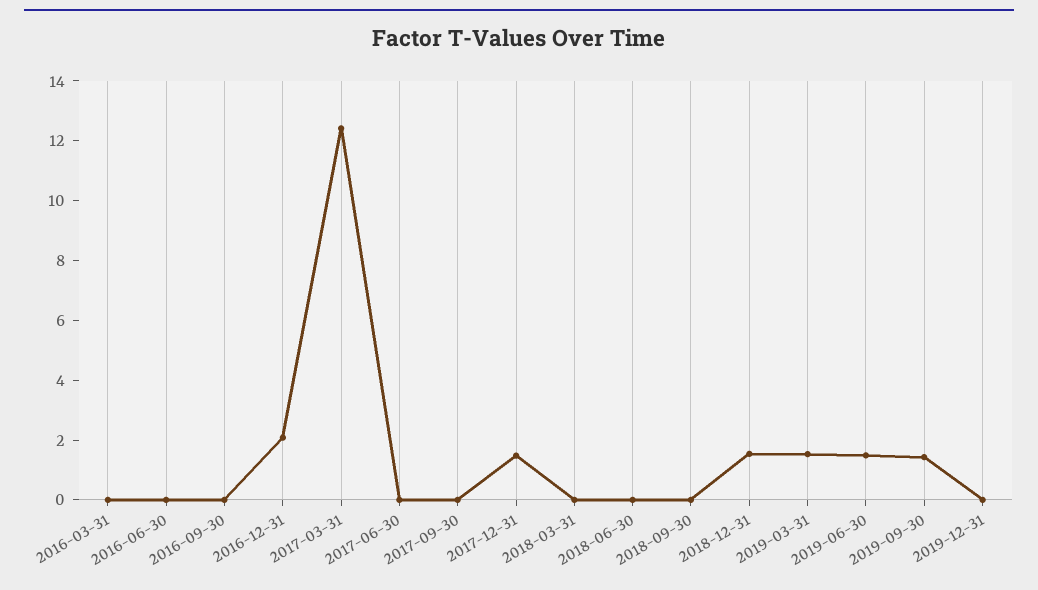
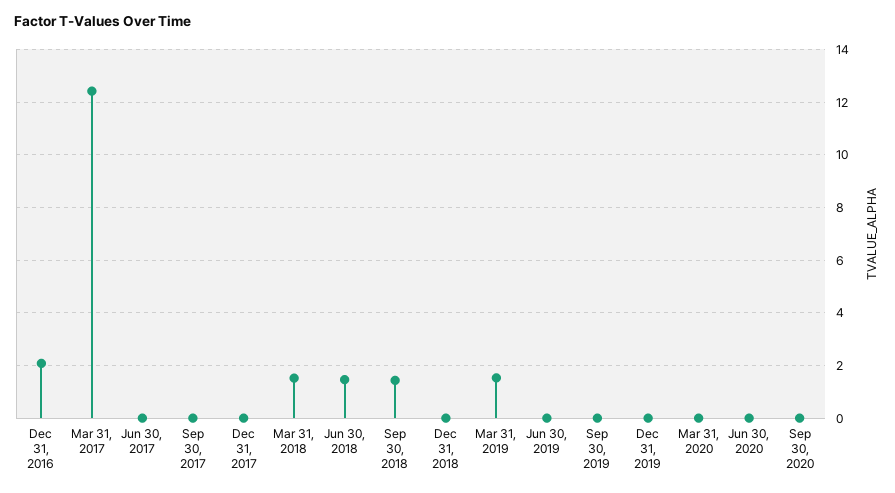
2016-03-31: 0 -> none
2016-06-30: 0 -> none
2016-09-30: 0 -> none
2017-12-31: 1.5 -> 0
2018-03-31: 0 -> 1.5
2018-06-30: 0 -> 1.5
2018-09-30: 0 -> 1.5
2018-12-31: 1.5 -> 0
2019-06-30: 1.5 -> 0
2019-09-30: 1.5 -> 0
Mar 31, 2020: none -> 0
Jun 30, 2020: none -> 0
Sep 30, 2020: none -> 0

